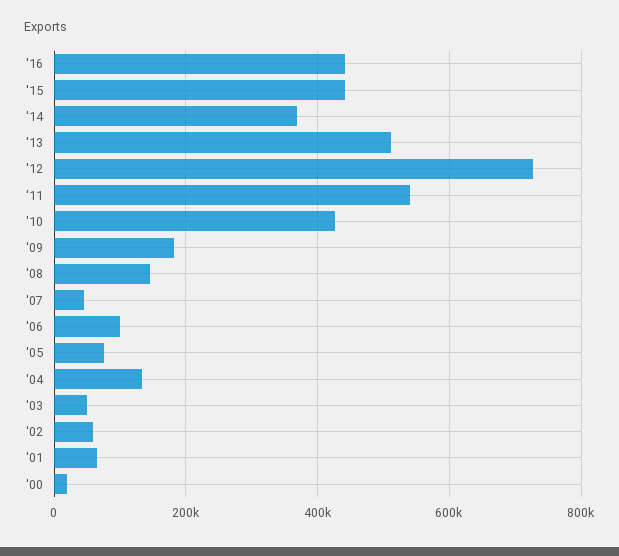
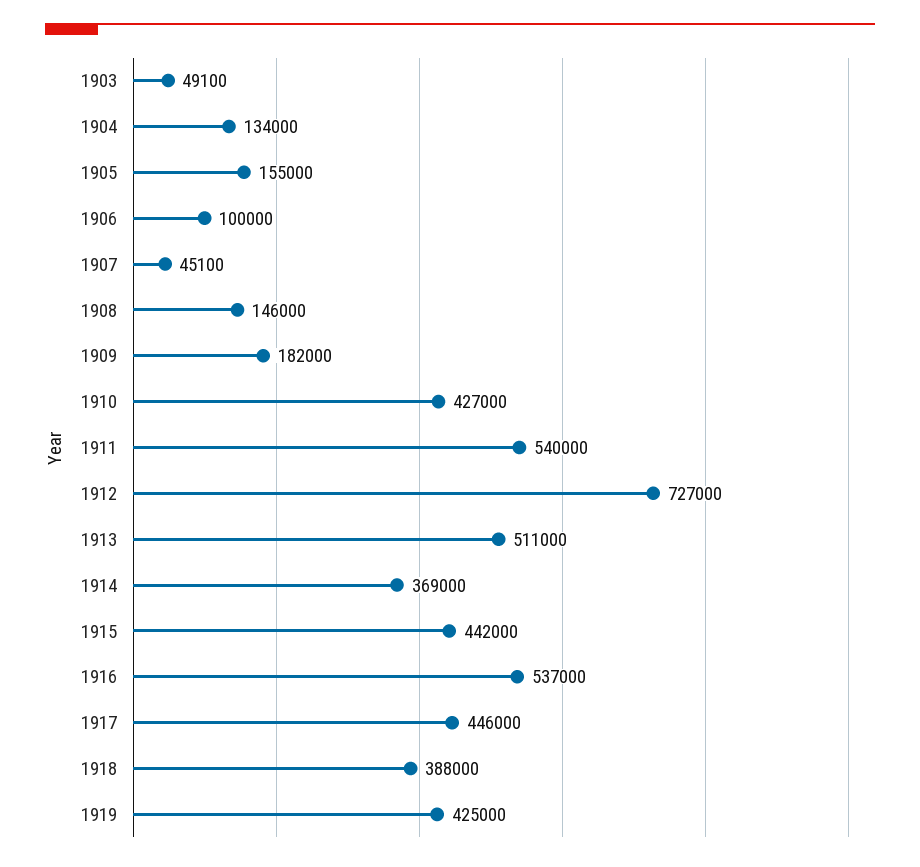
'16: 440000 -> 537000
'05: 80000 -> 155000
'02: 60000 -> none
'01: 60000 -> none
'00: 20000 -> none
1917: none -> 446000
1918: none -> 388000
1919: none -> 425000

